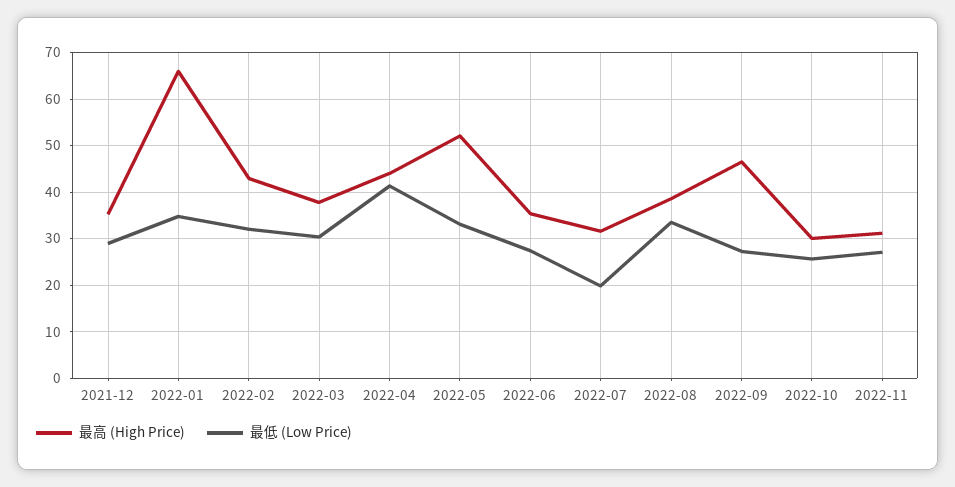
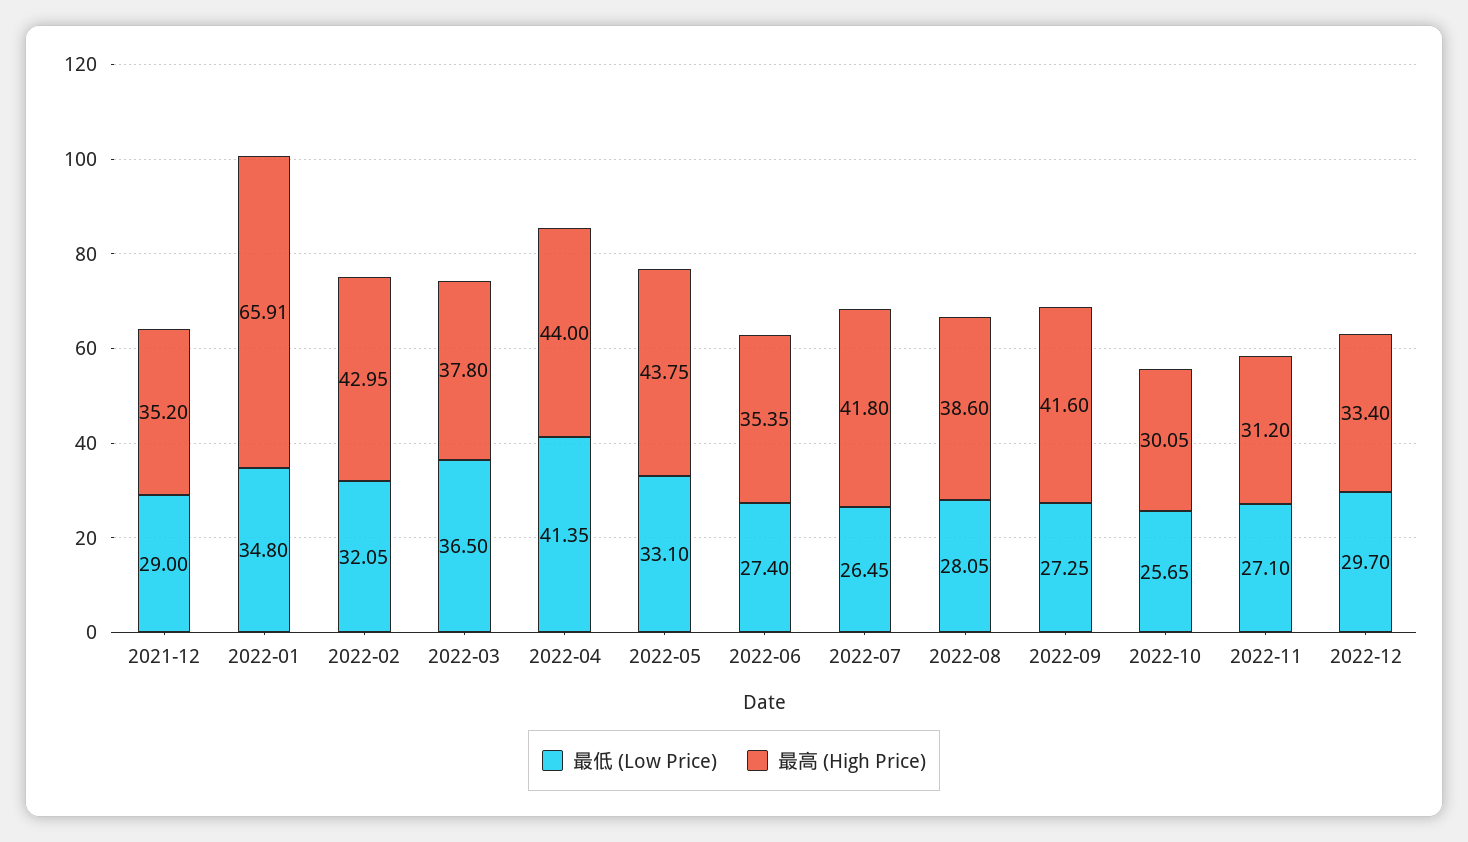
最低 (Low Price), 2022-03: 30 -> 36.5
最高 (High Price), 2022-05: 52 -> 43.75
最高 (High Price), 2022-07: 32 -> 41.8
最低 (Low Price), 2022-07: 20 -> 26.45
最低 (Low Price), 2022-08: 34 -> 28.05
最高 (High Price), 2022-09: 46 -> 41.6
最低 (Low Price), 2022-12: none -> 29.7
最高 (High Price), 2022-12: none -> 33.4

